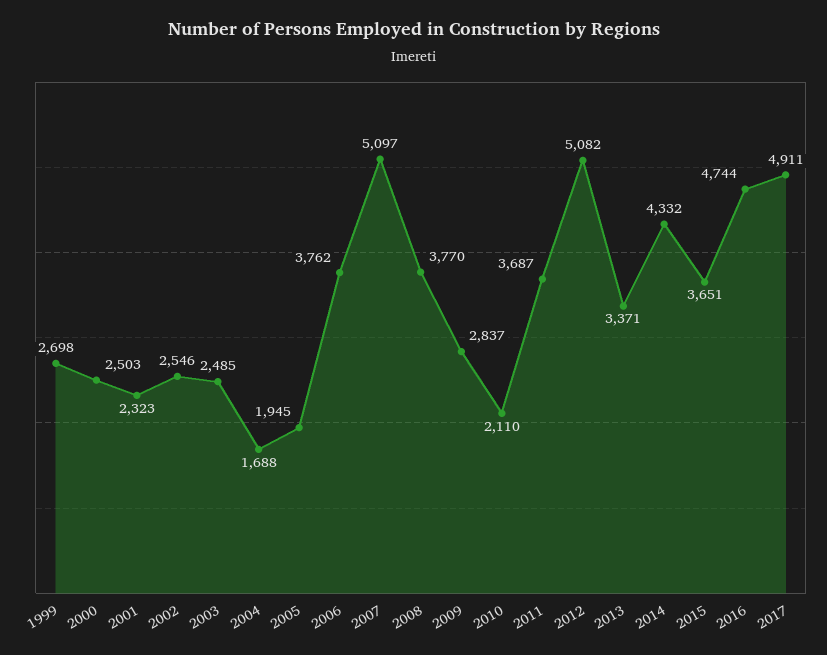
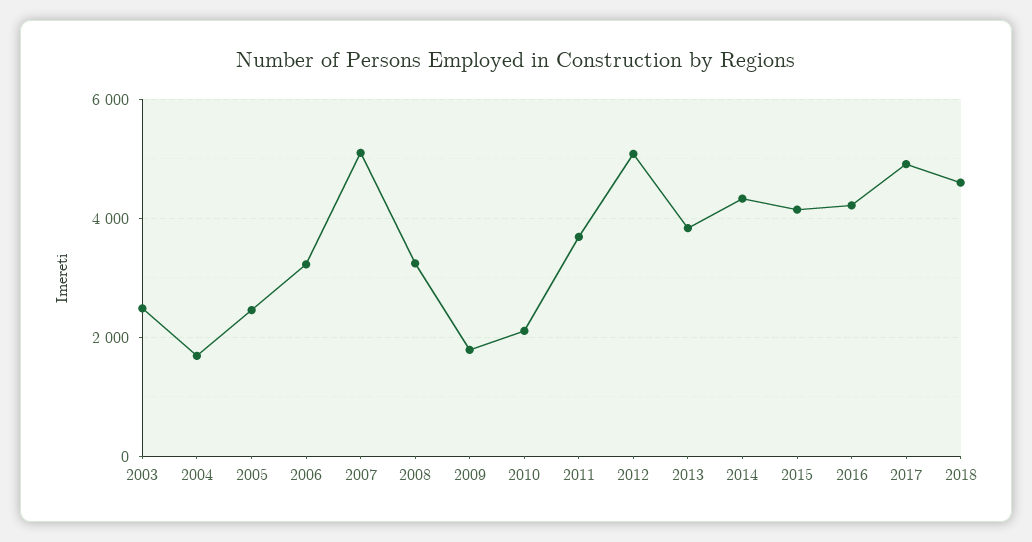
1999: 2698 -> none
2000: 2503 -> none
2001: 2323 -> none
2002: 2546 -> none
2005: 1945 -> 2400
2006: 3762 -> 3200
2008: 3770 -> 3200
2009: 2837 -> 1800
2013: 3371 -> 3800
2015: 3651 -> 4200
2016: 4744 -> 4200
2018: none -> 4600

